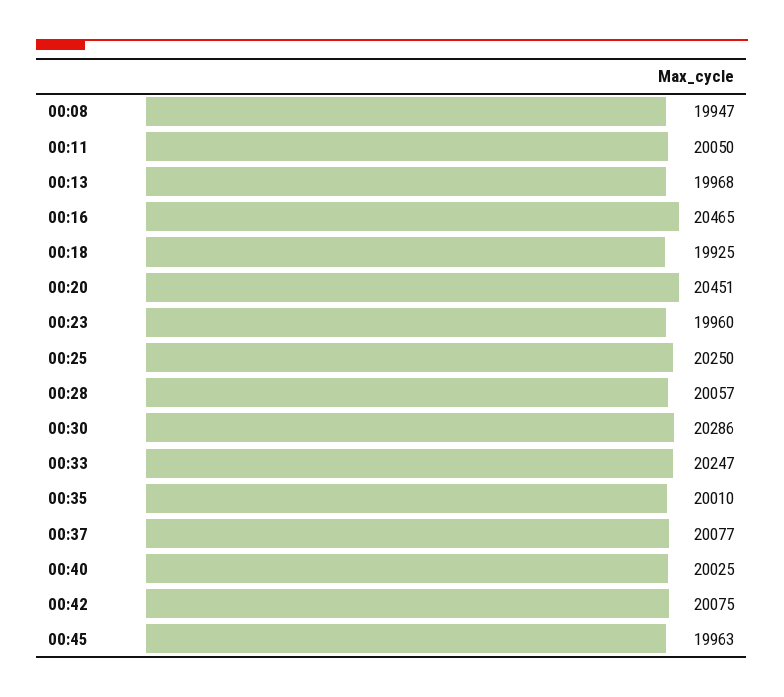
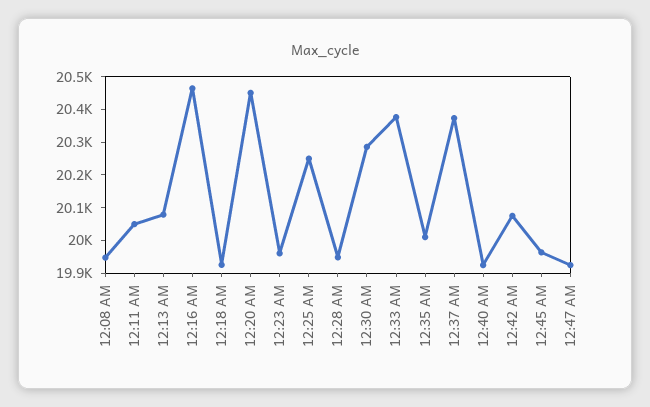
00:13: 19968 -> 20075
00:28: 20057 -> 19950
00:33: 20247 -> 20375
00:37: 20077 -> 20375
00:40: 20025 -> 19925
12:47 AM: none -> 19925

